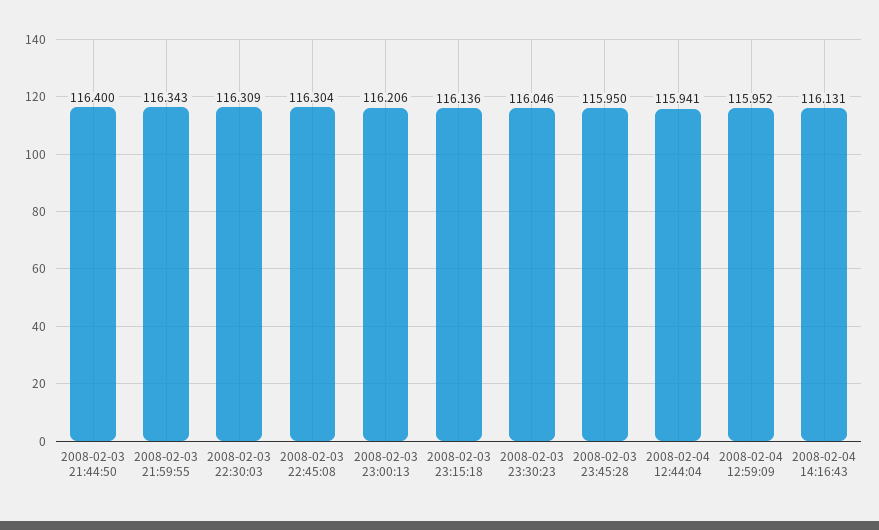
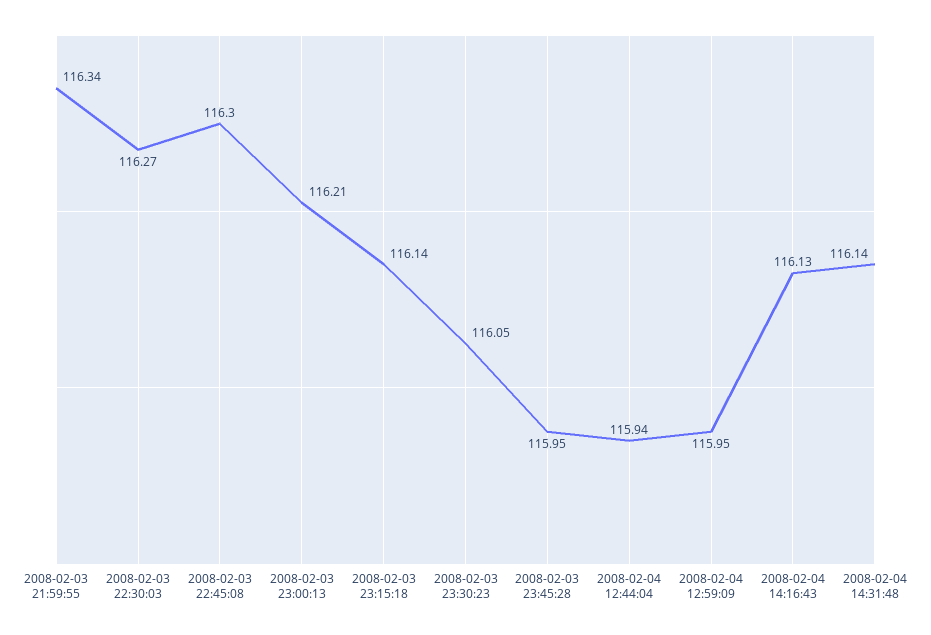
2008-02-03 21:44:50: 116.4 -> none
2008-02-03 22:30:03: 116.309 -> 116.27
2008-02-04 14:31:48: none -> 116.14

